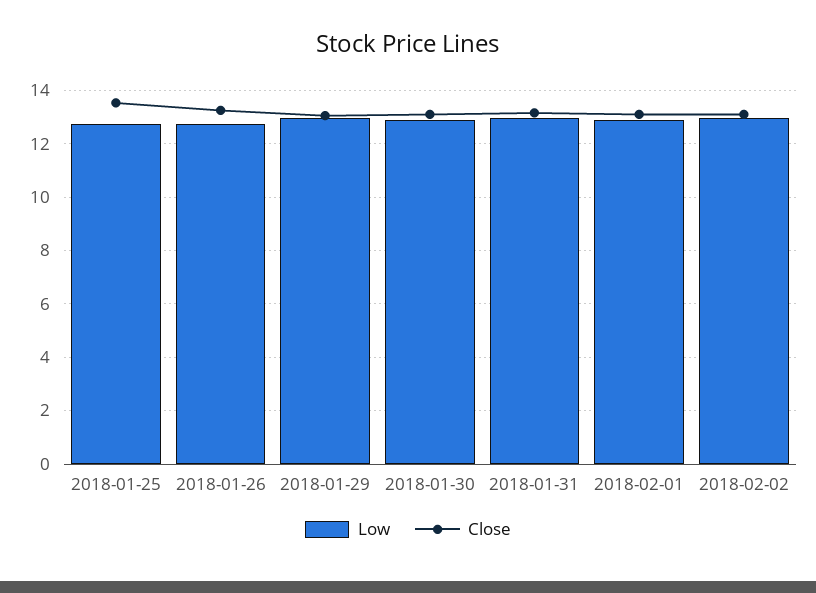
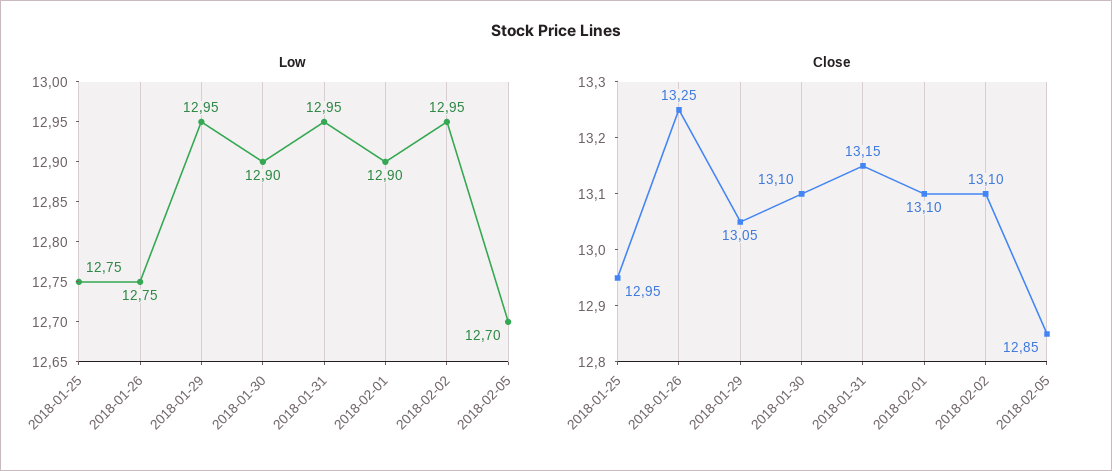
Close, 2018-01-25: 13.5 -> 12.95
Low, 2018-02-05: none -> 12.7
Close, 2018-02-05: none -> 12.85

